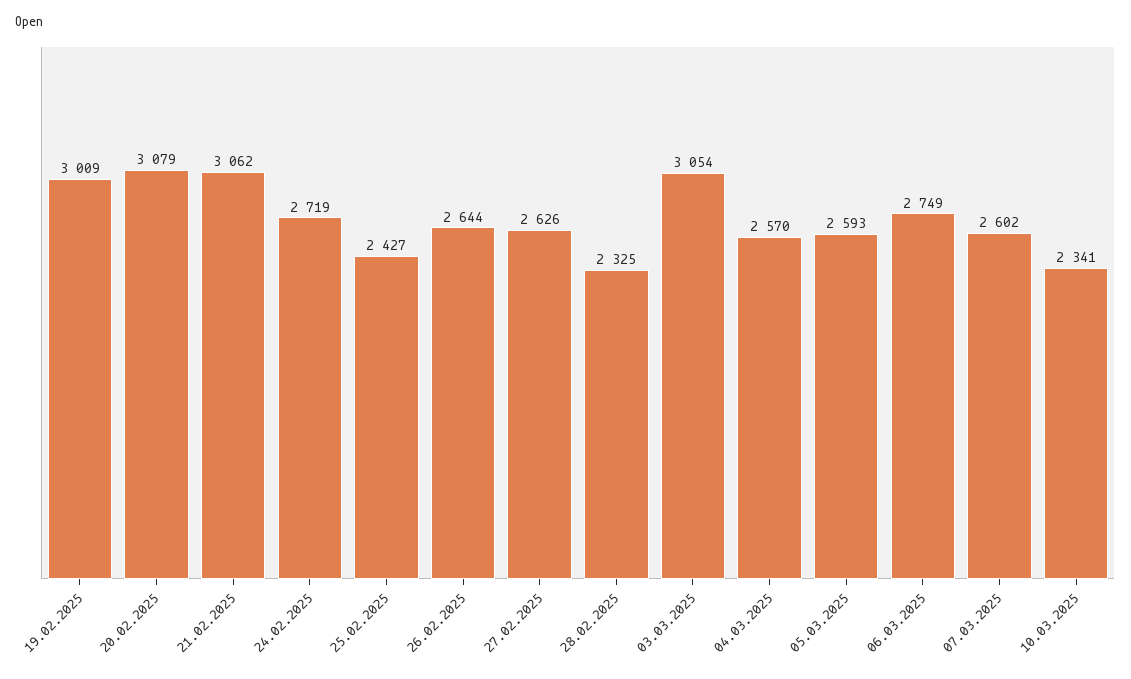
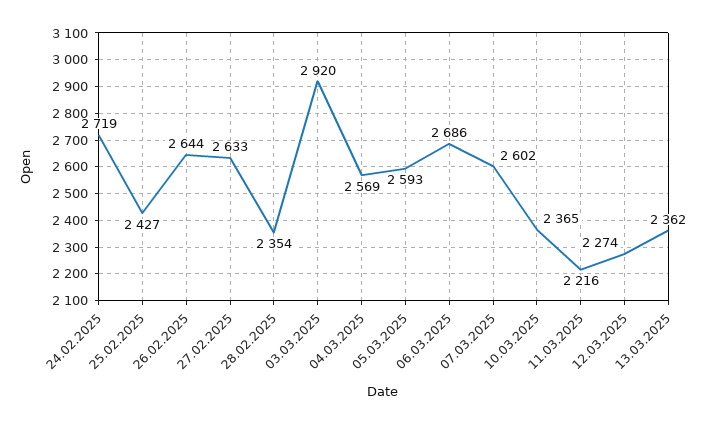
19.02.2025: 3009 -> none
20.02.2025: 3079 -> none
21.02.2025: 3062 -> none
27.02.2025: 2626 -> 2633
28.02.2025: 2325 -> 2354
03.03.2025: 3054 -> 2920
04.03.2025: 2570 -> 2569
06.03.2025: 2749 -> 2686
10.03.2025: 2341 -> 2365
11.03.2025: none -> 2216
12.03.2025: none -> 2274
13.03.2025: none -> 2362

